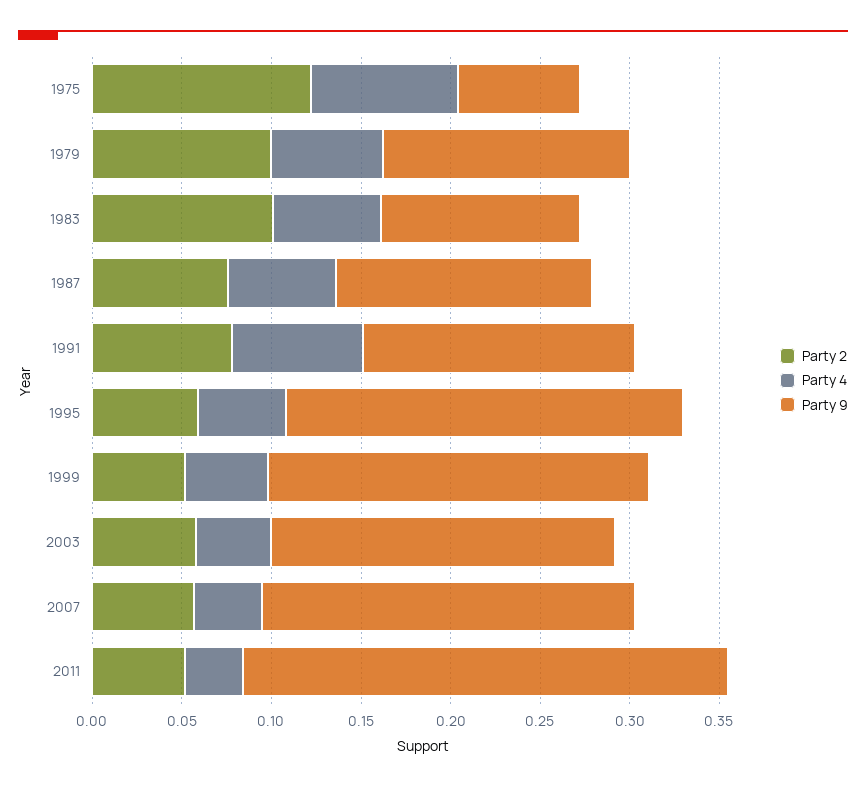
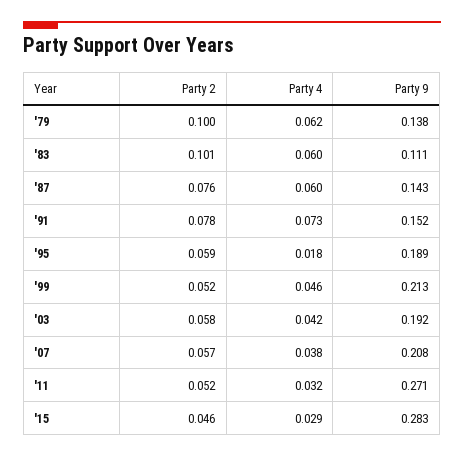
Party 2, 1975: 0.12 -> none
Party 4, 1975: 0.08 -> none
Party 9, 1975: 0.07 -> none
Party 4, 1995: 0.05 -> 0.018
Party 9, 1995: 0.22 -> 0.189
Party 2, '15: none -> 0.046
Party 4, '15: none -> 0.029
Party 9, '15: none -> 0.283

